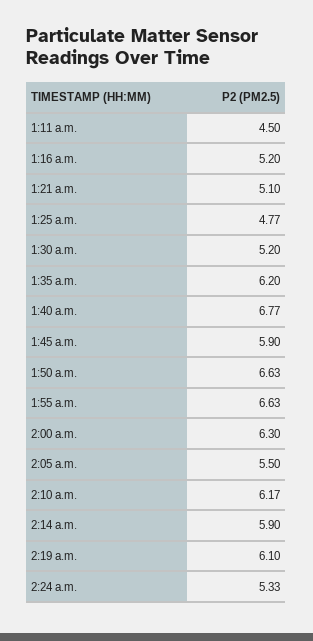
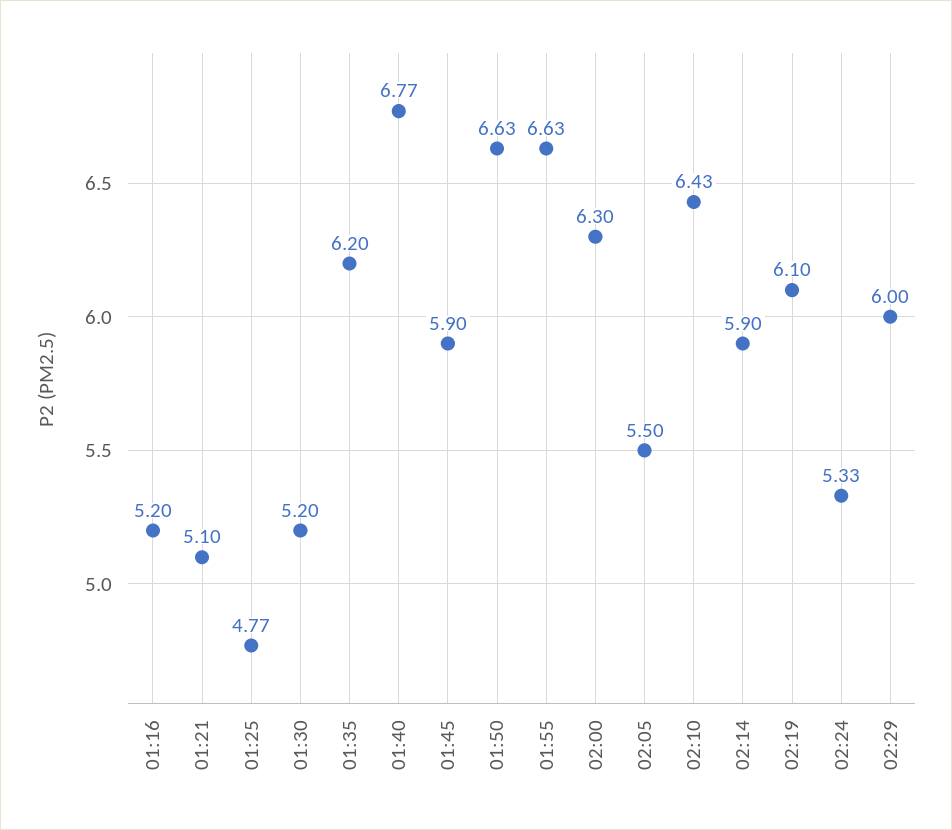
1:11 a.m.: 4.5 -> none
2:10 a.m.: 6.17 -> 6.43
02:29: none -> 6

